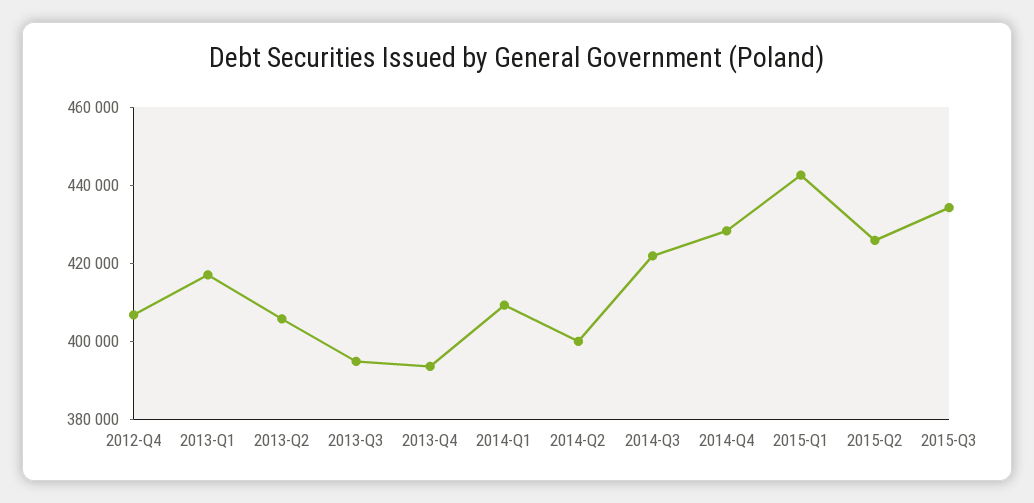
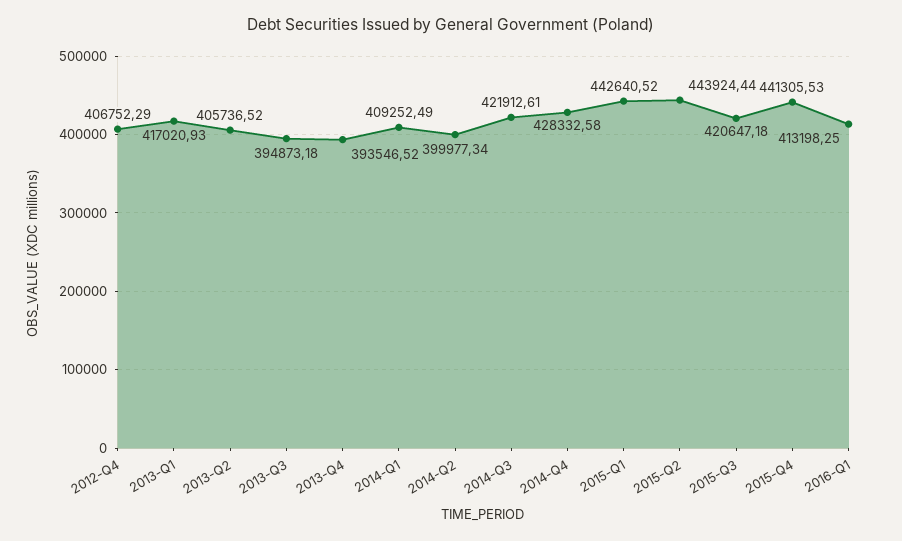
2015-Q2: 425000 -> 443924.44
2015-Q3: 435000 -> 420647.18
2015-Q4: none -> 441305.53
2016-Q1: none -> 413198.25

